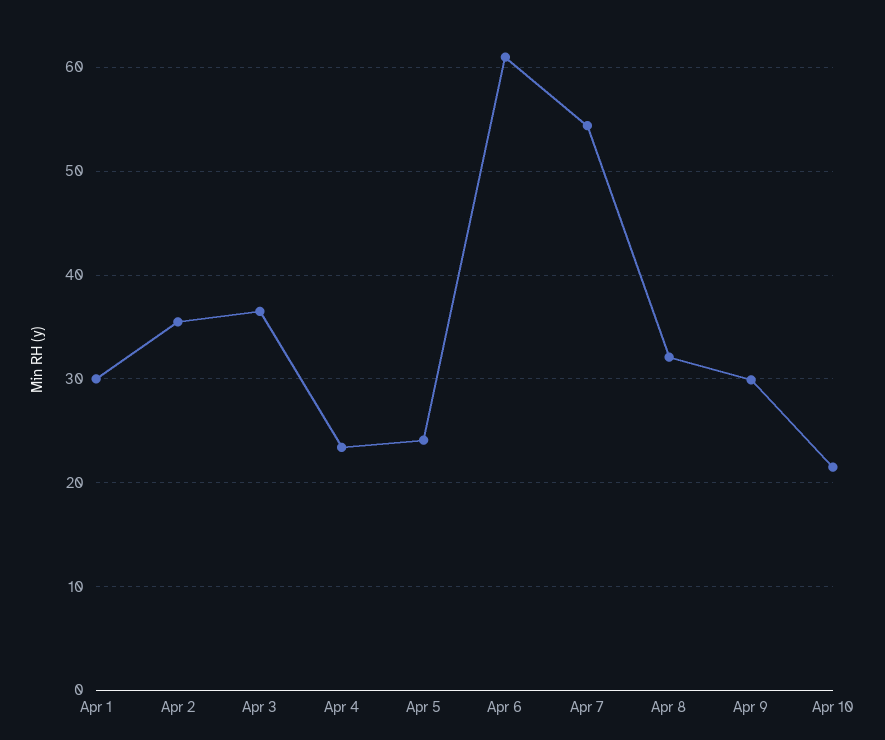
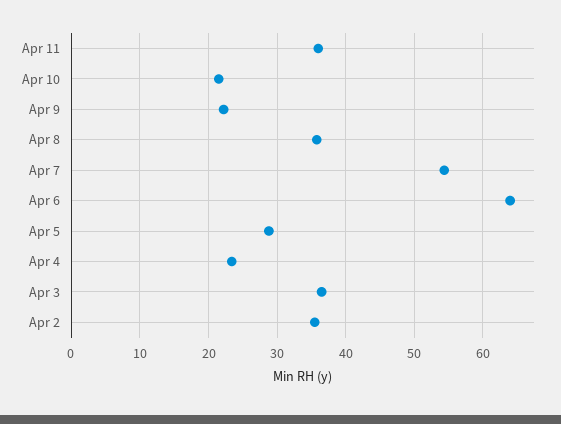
Apr 1: 30 -> none
Apr 5: 24 -> 29
Apr 6: 61 -> 64
Apr 8: 32 -> 36
Apr 9: 30 -> 22
Apr 11: none -> 36

